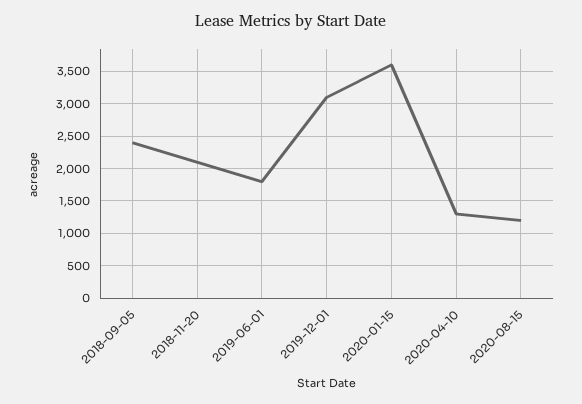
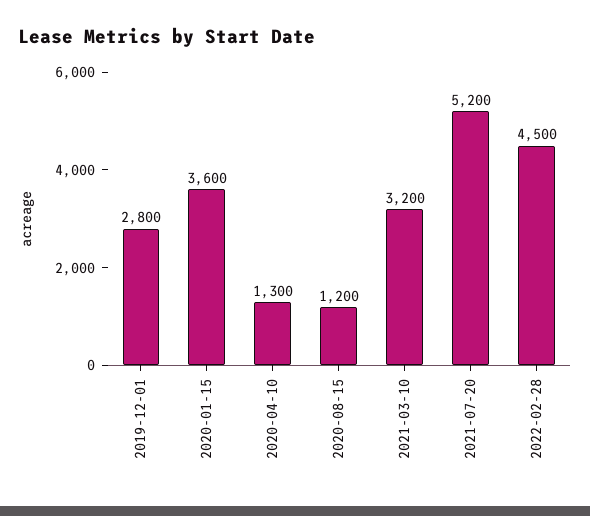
2018-09-05: 2400 -> none
2018-11-20: 2100 -> none
2019-06-01: 1800 -> none
2019-12-01: 3100 -> 2800
2021-03-10: none -> 3200
2021-07-20: none -> 5200
2022-02-28: none -> 4500

